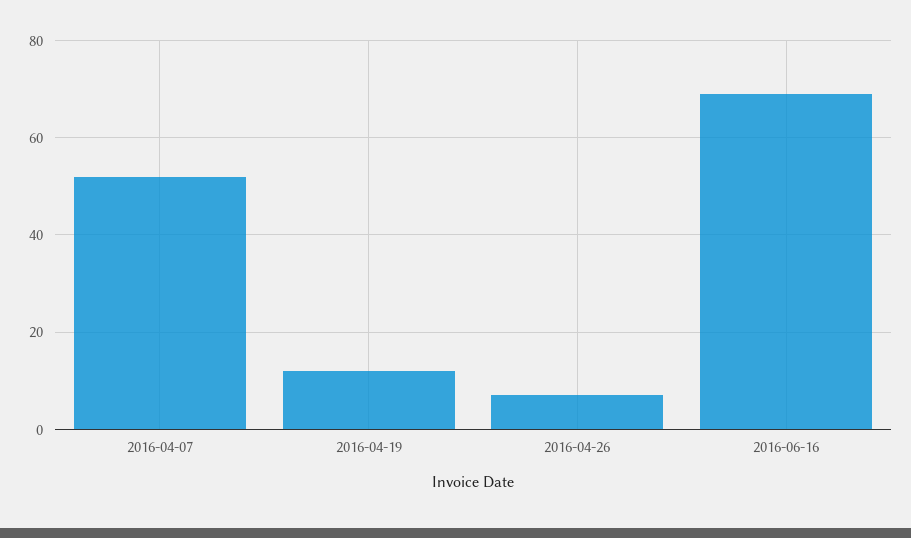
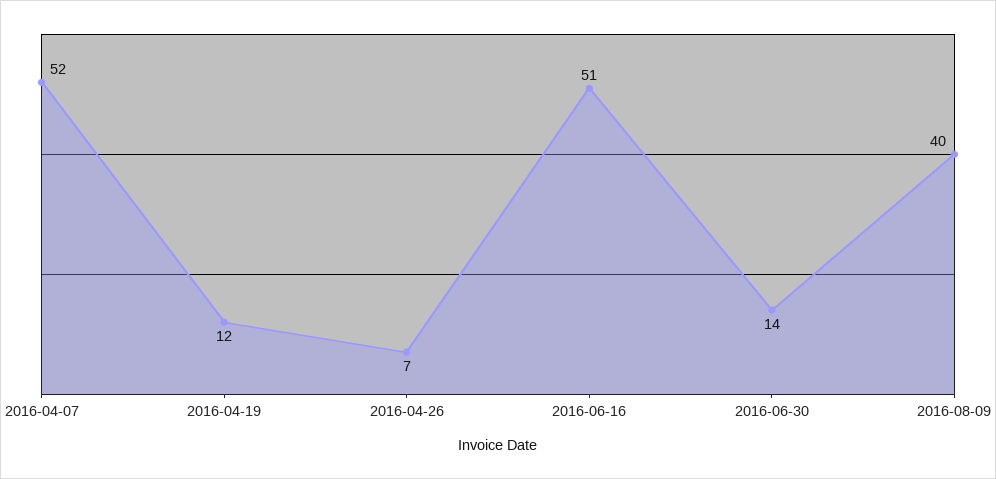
2016-06-16: 70 -> 51
2016-06-30: none -> 14
2016-08-09: none -> 40

